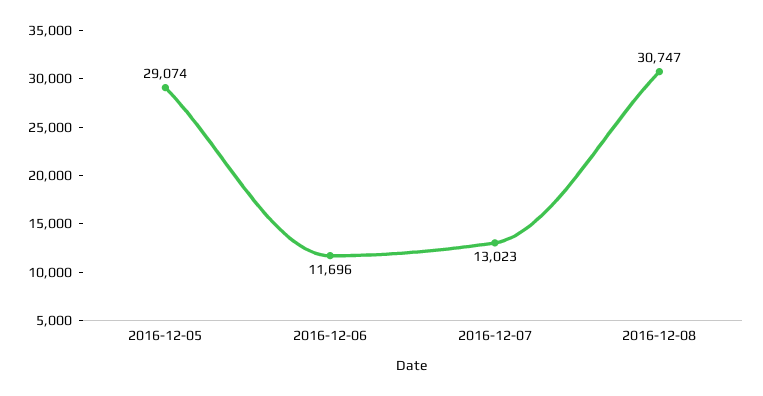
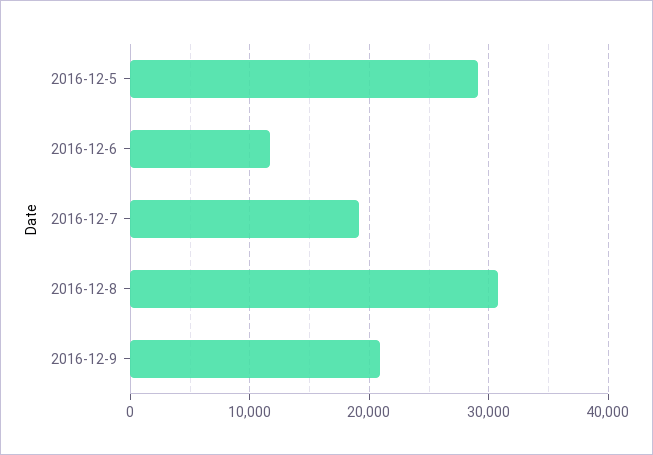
2016-12-07: 13023 -> 19000
2016-12-9: none -> 21000

